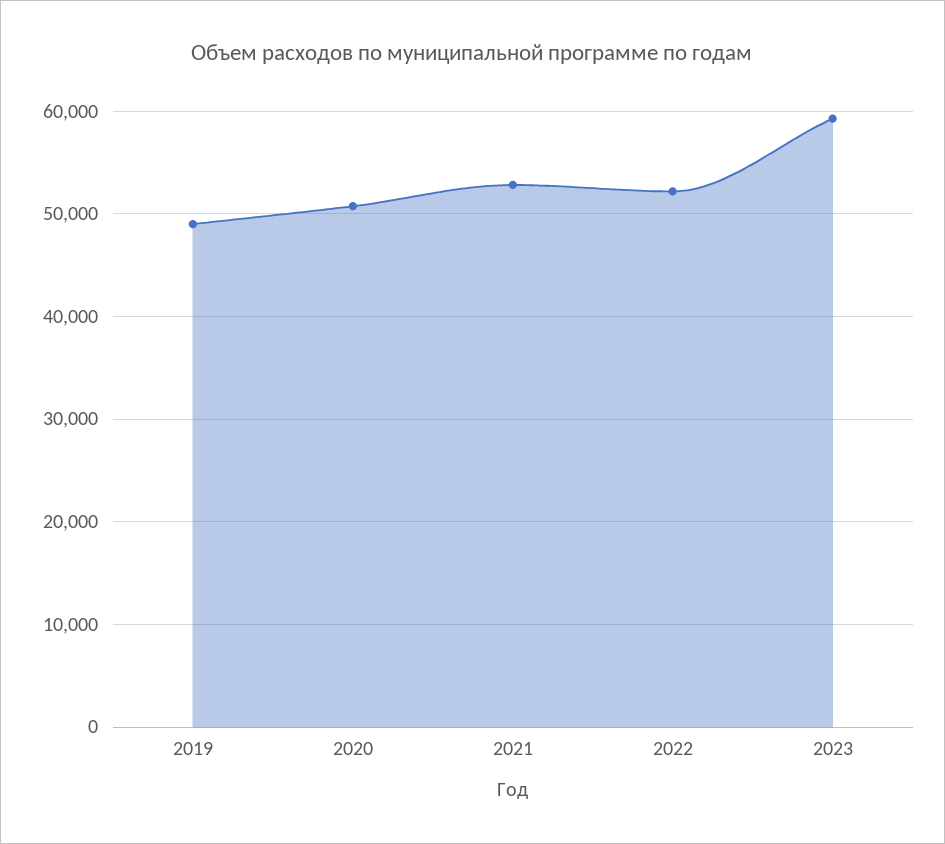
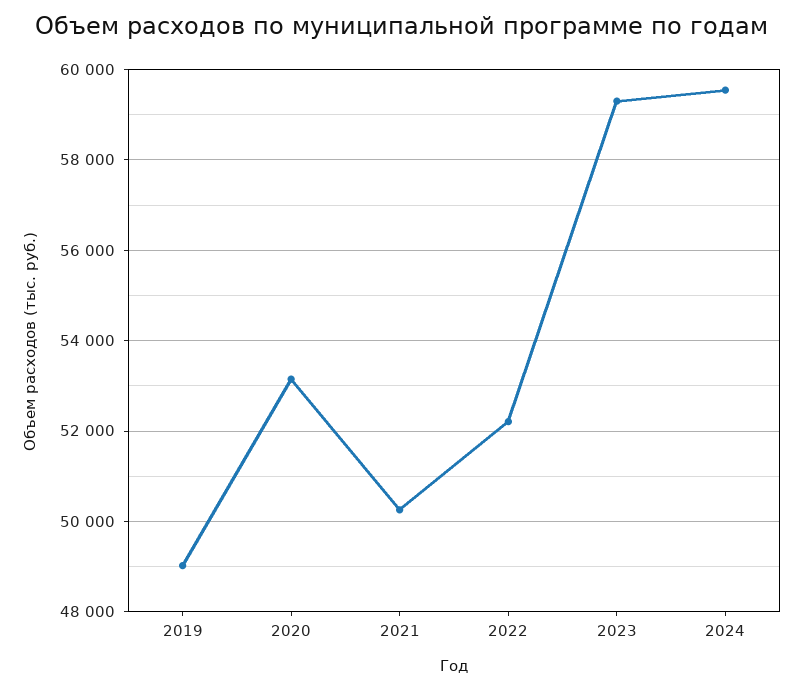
2020: 51000 -> 53200
2021: 53000 -> 50200
2024: none -> 59600

